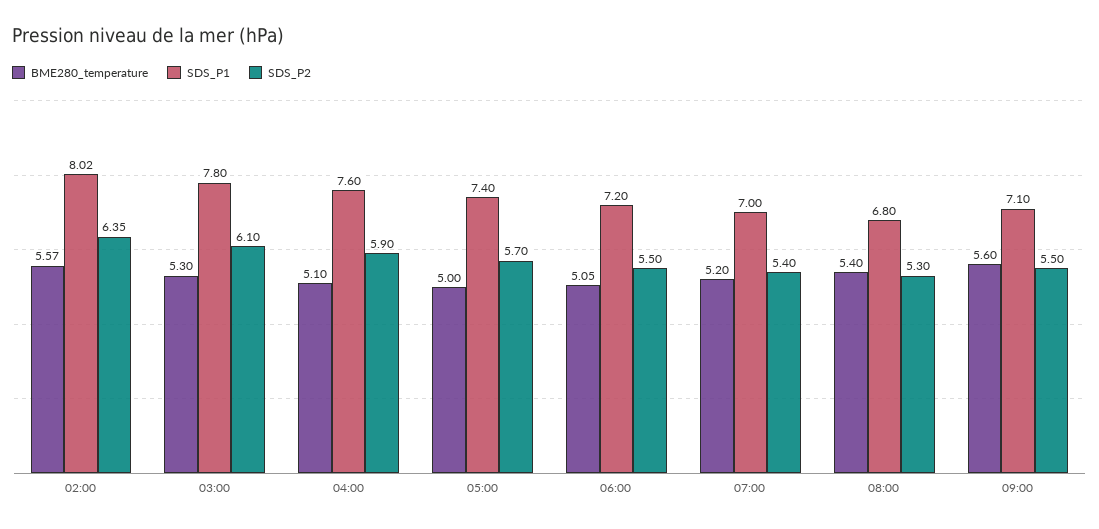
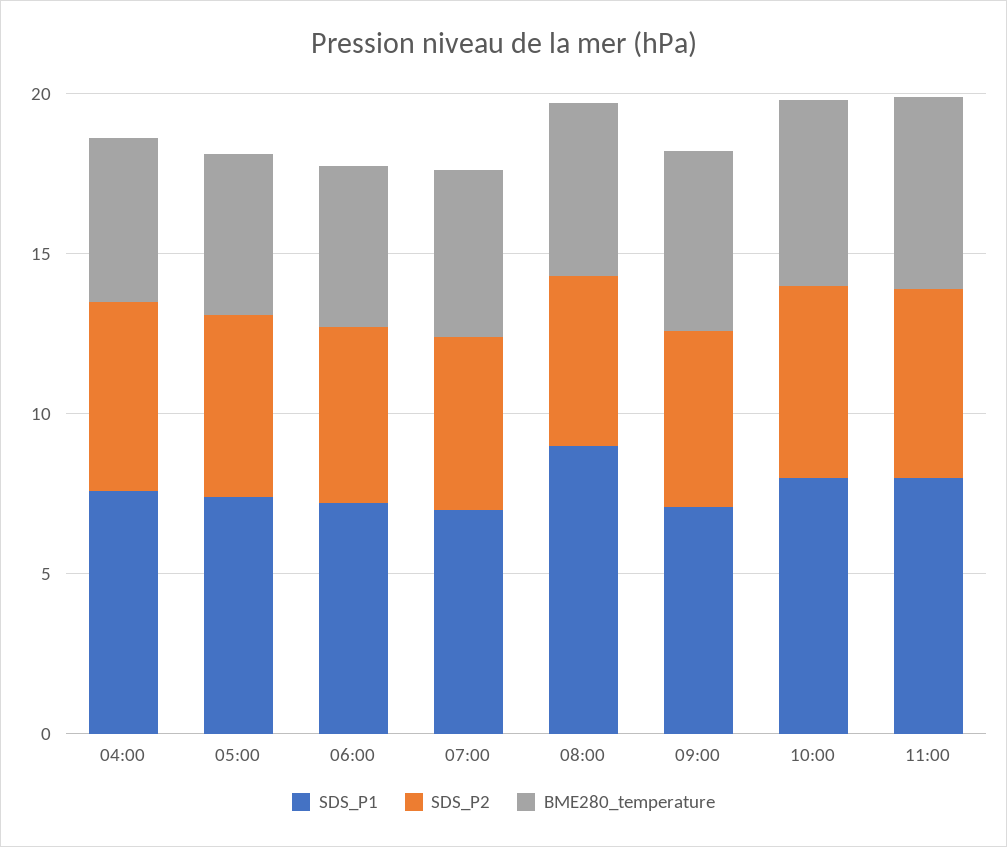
BME280_temperature, 02:00: 5.57 -> none
SDS_P1, 02:00: 8.02 -> none
SDS_P2, 02:00: 6.35 -> none
BME280_temperature, 03:00: 5.3 -> none
SDS_P1, 03:00: 7.8 -> none
SDS_P2, 03:00: 6.1 -> none
SDS_P1, 08:00: 6.8 -> 9
SDS_P1, 10:00: none -> 8
SDS_P2, 10:00: none -> 6
BME280_temperature, 10:00: none -> 6
SDS_P1, 11:00: none -> 8
SDS_P2, 11:00: none -> 6
BME280_temperature, 11:00: none -> 6

